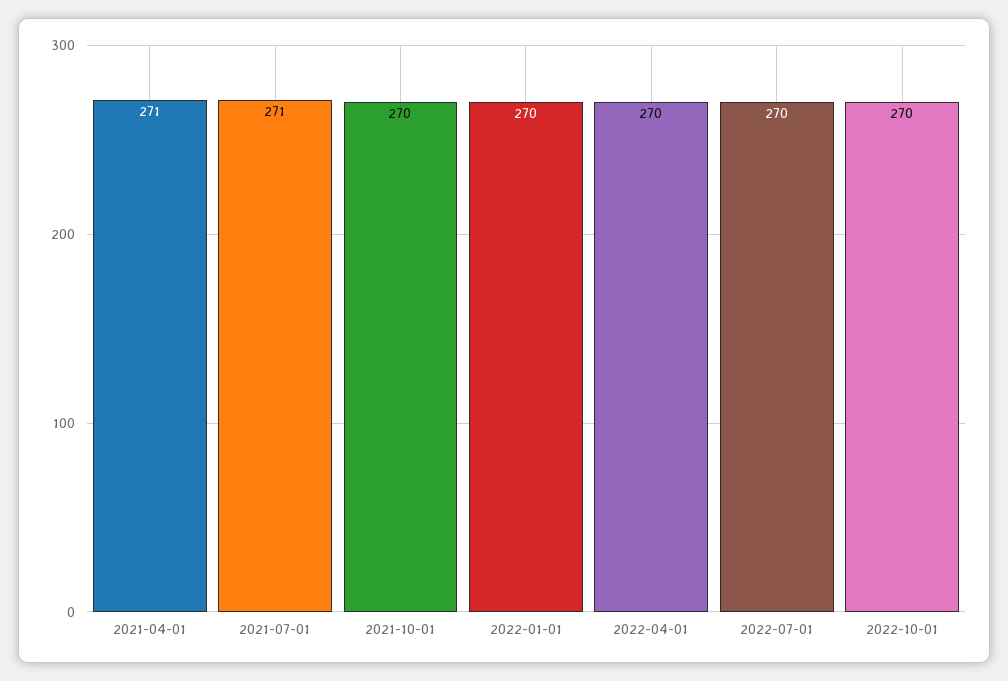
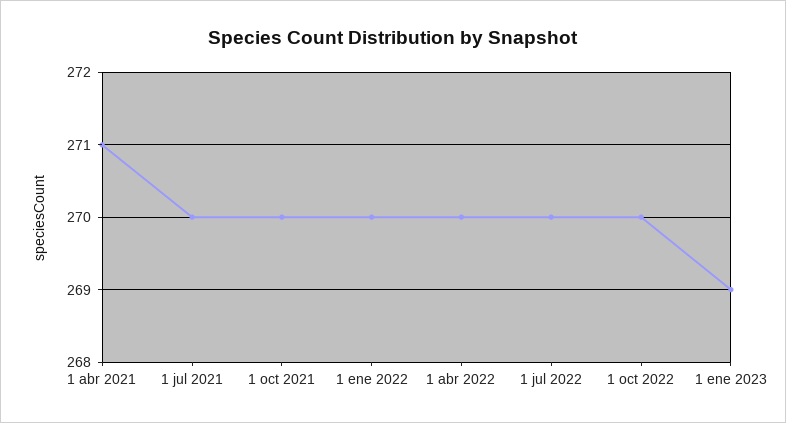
2021-07-01: 271 -> 270
1 ene 2023: none -> 269

